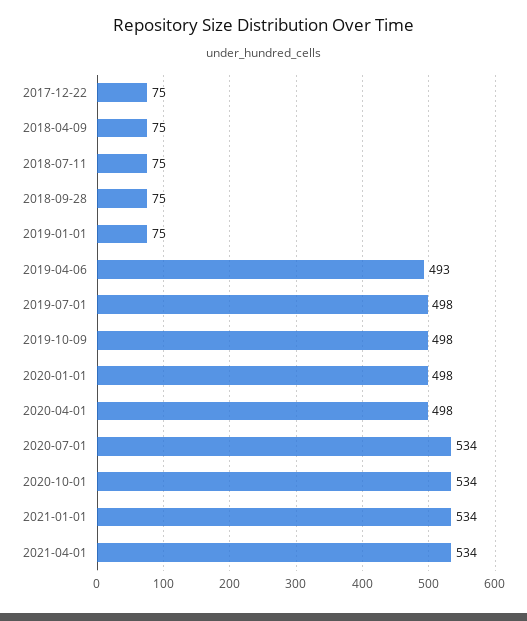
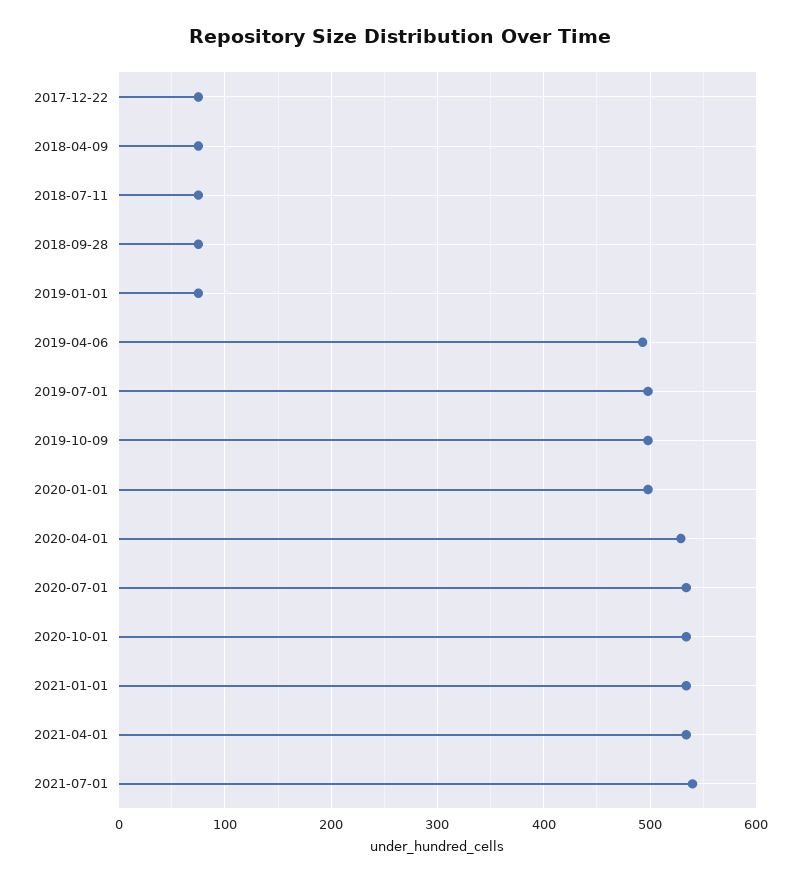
2020-04-01: 498 -> 530
2021-07-01: none -> 540

